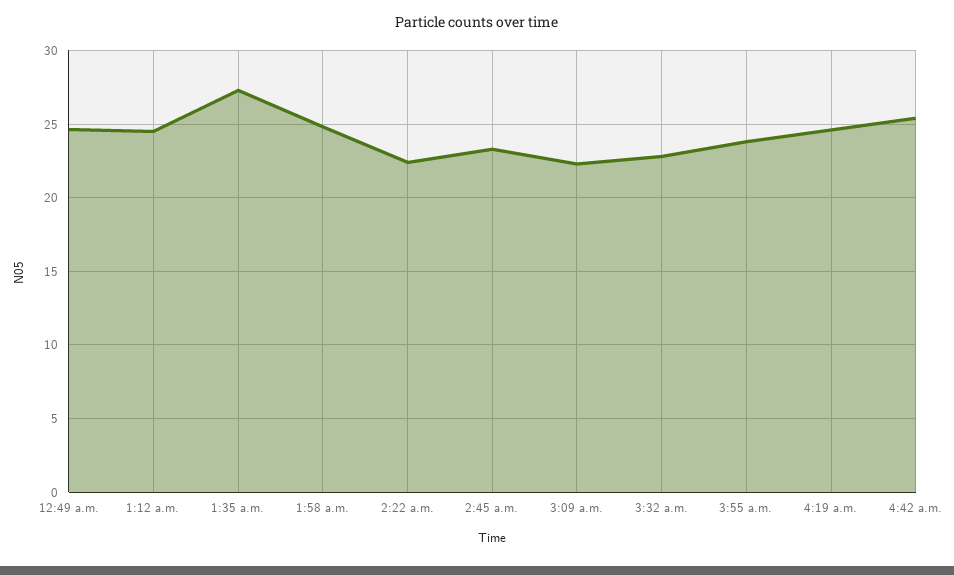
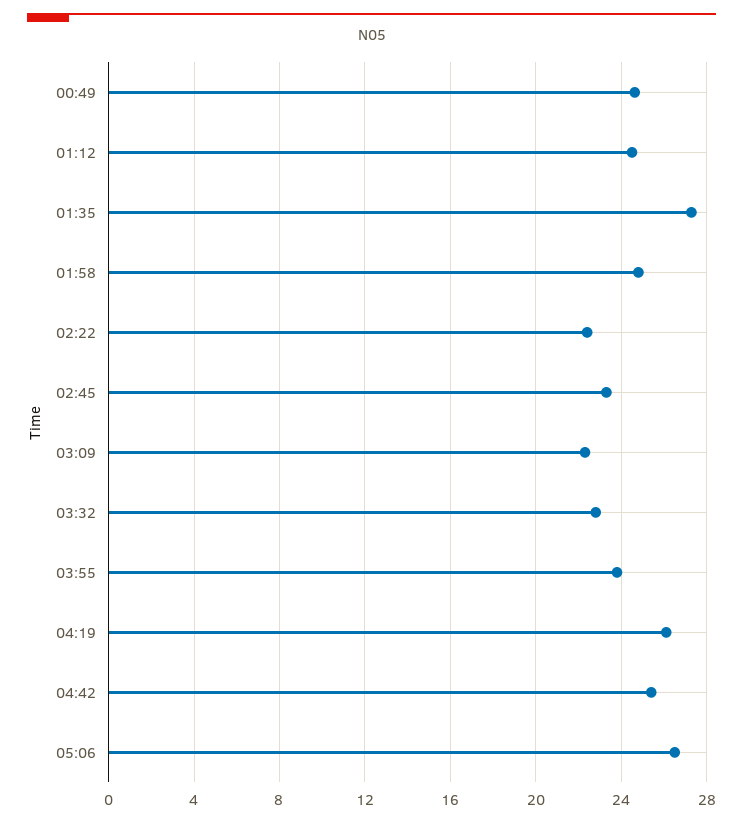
4:19 a.m.: 24.5 -> 26
05:06: none -> 26.5

